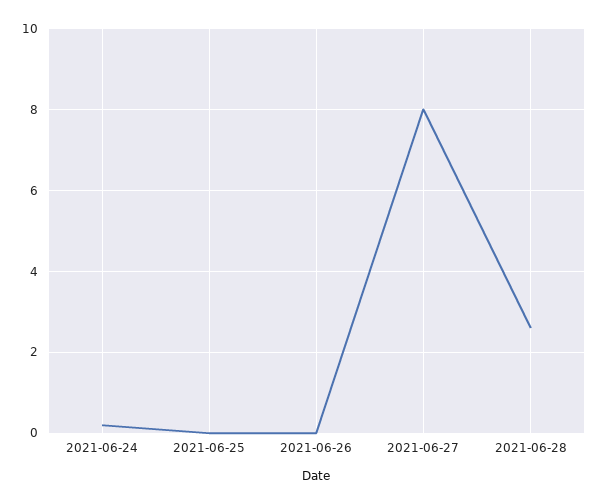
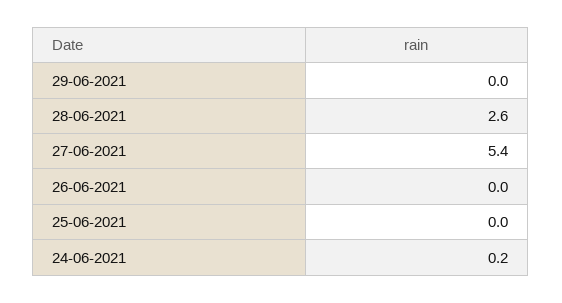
2021-06-27: 8 -> 5.4
29-06-2021: none -> 0

